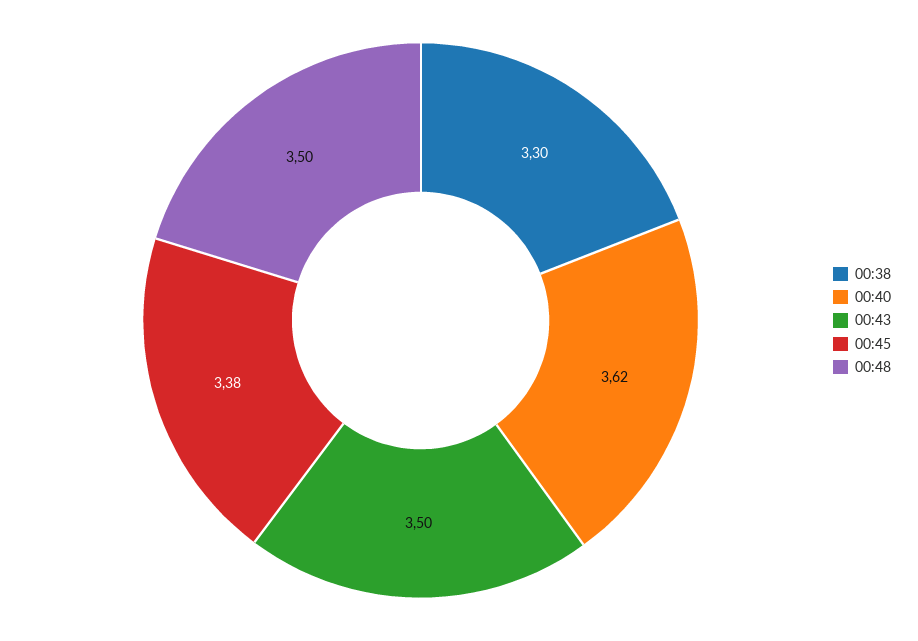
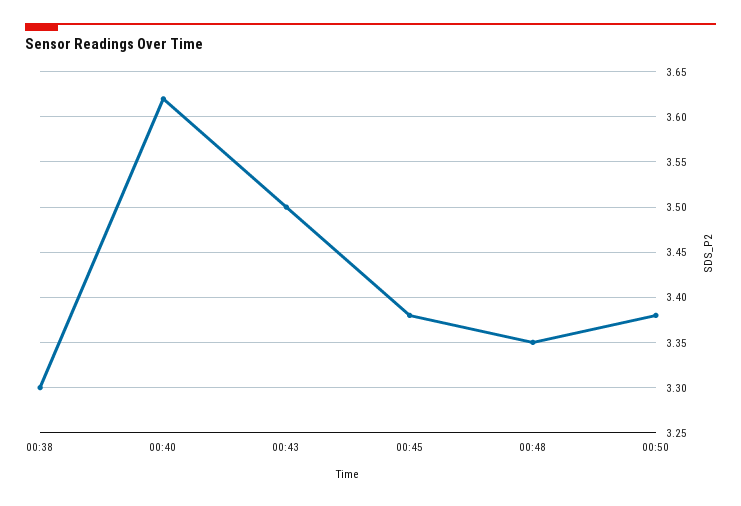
00:48: 3.5 -> 3.35
00:50: none -> 3.38

